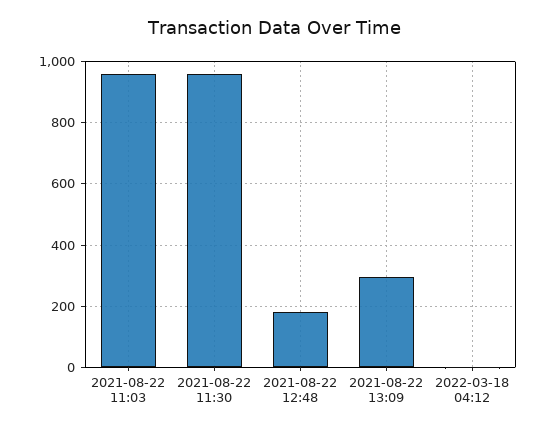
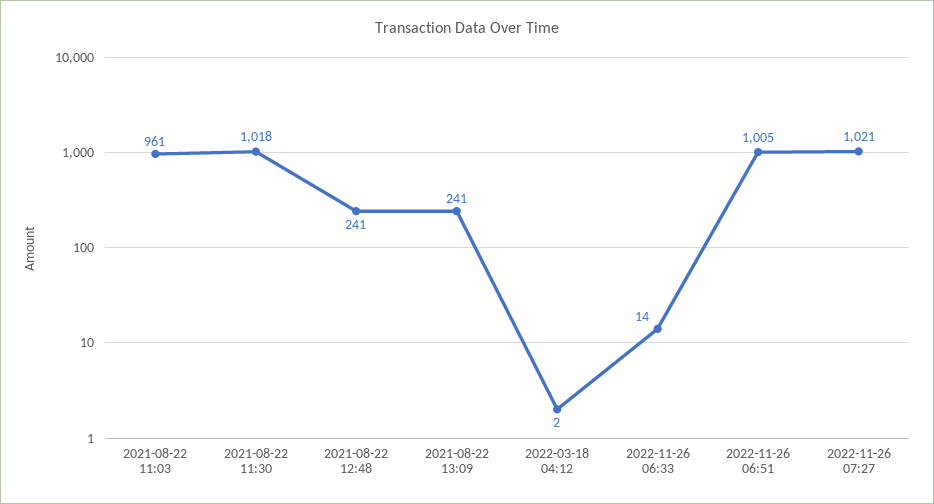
2021-08-22 11:30: 960 -> 1018
2021-08-22 12:48: 180 -> 241
2021-08-22 13:09: 300 -> 241
2022-11-26 06:33: none -> 14
2022-11-26 06:51: none -> 1005
2022-11-26 07:27: none -> 1021

